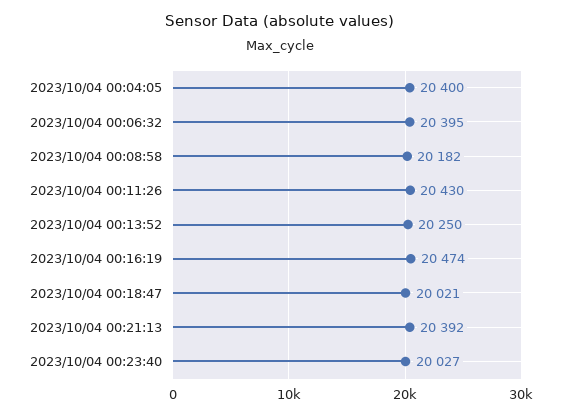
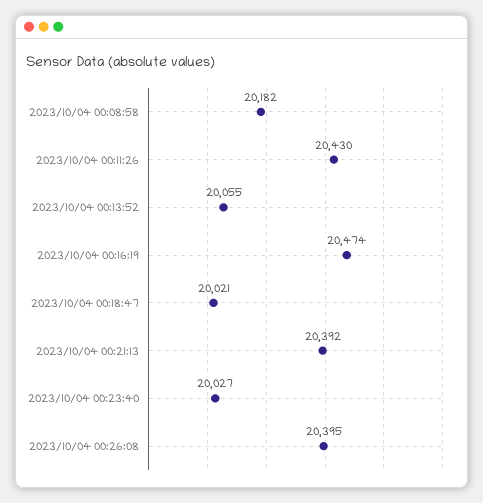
2023/10/04 00:04:05: 20400 -> none
2023/10/04 00:06:32: 20395 -> none
2023/10/04 00:13:52: 20250 -> 20055
2023/10/04 00:26:08: none -> 20395

